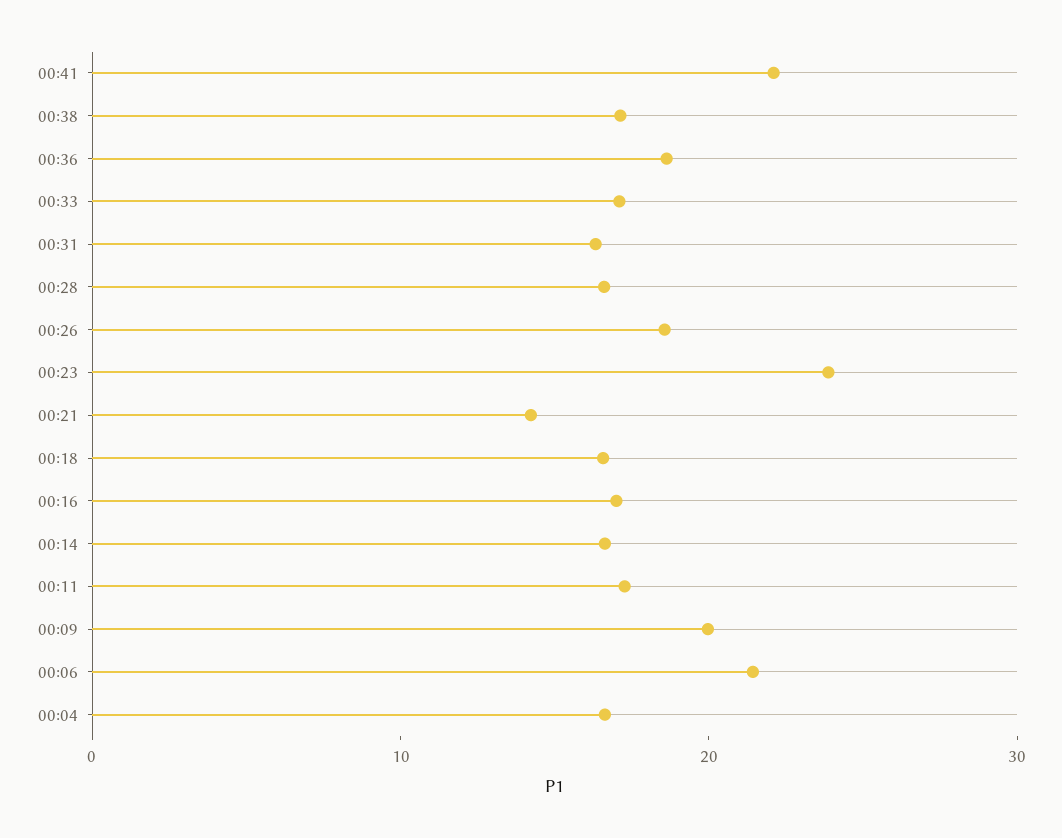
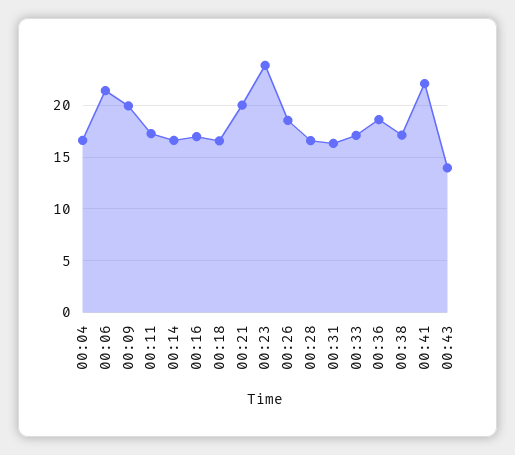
00:21: 14 -> 20
00:43: none -> 14

